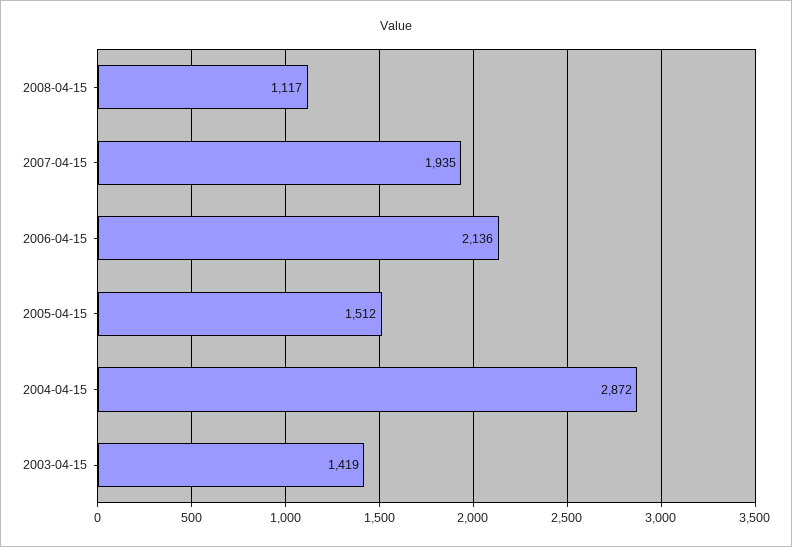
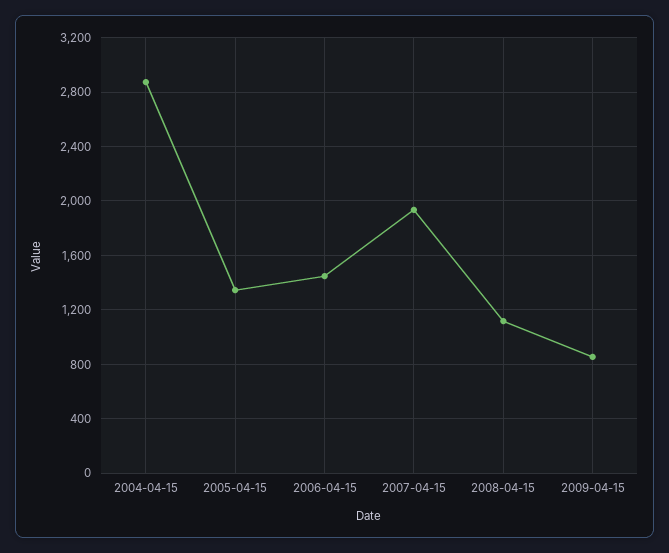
2006-04-15: 2136 -> 1450
2005-04-15: 1512 -> 1350
2003-04-15: 1419 -> none
2009-04-15: none -> 850

